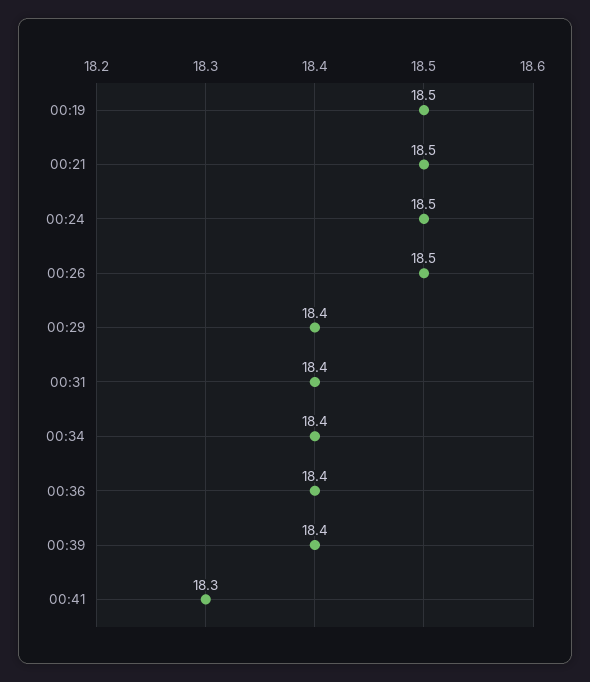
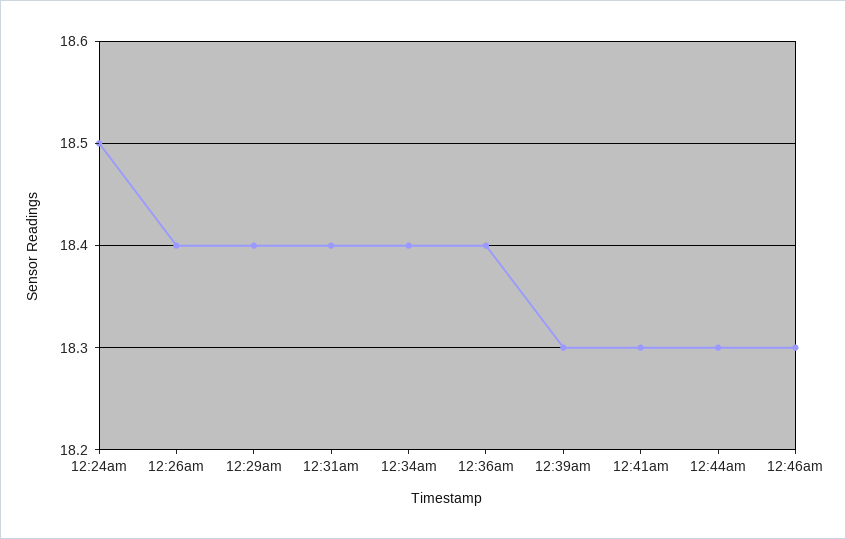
00:19: 18.5 -> none
00:21: 18.5 -> none
00:26: 18.5 -> 18.4
00:39: 18.4 -> 18.3
12:44am: none -> 18.3
12:46am: none -> 18.3

